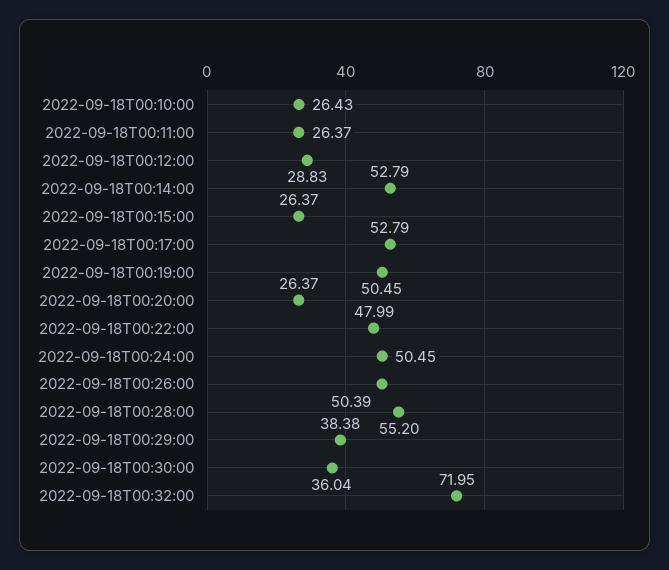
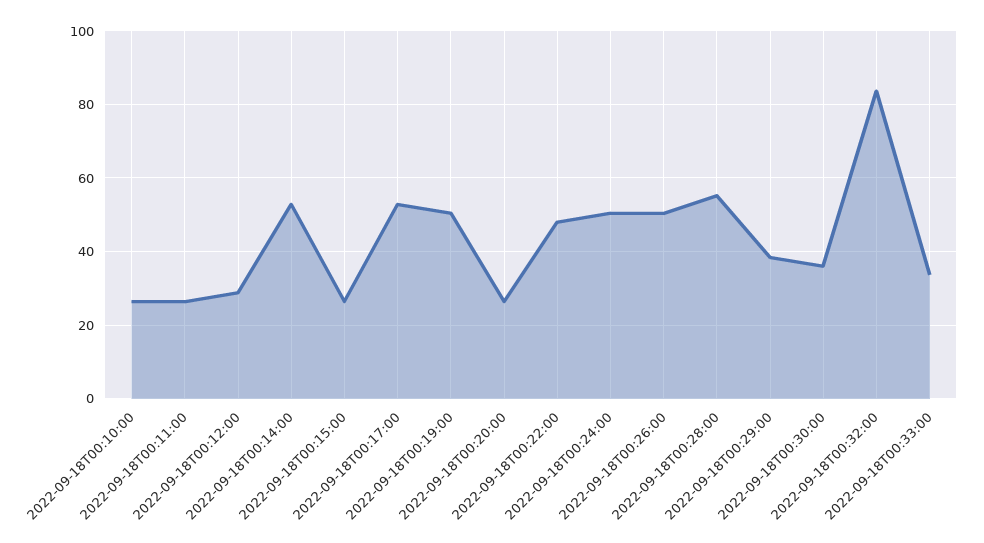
2022-09-18T00:32:00: 71.95 -> 84
2022-09-18T00:33:00: none -> 34

